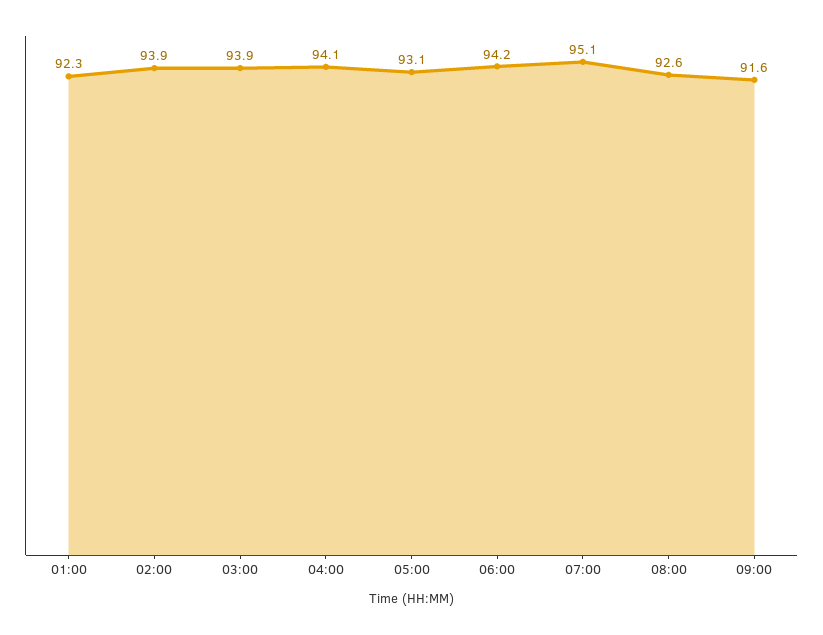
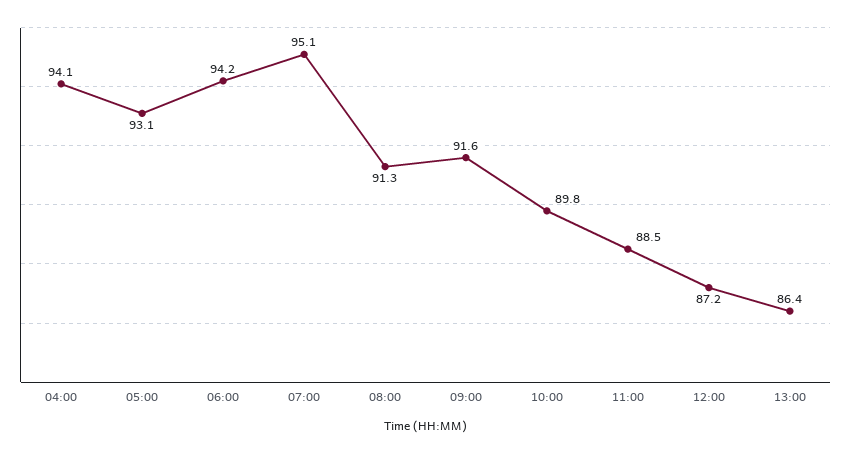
01:00: 92.3 -> none
02:00: 93.9 -> none
03:00: 93.9 -> none
08:00: 92.6 -> 91.3
10:00: none -> 89.8
11:00: none -> 88.5
12:00: none -> 87.2
13:00: none -> 86.4

